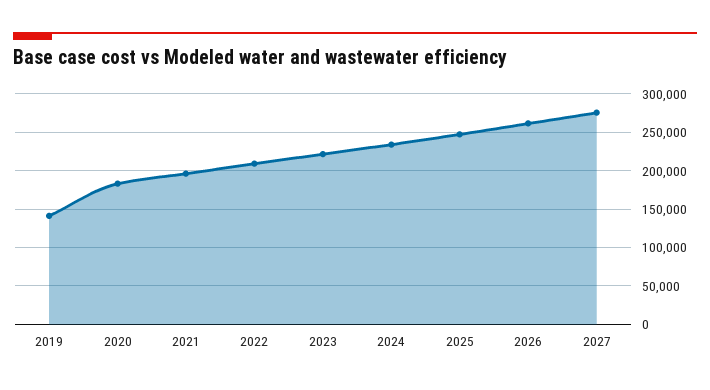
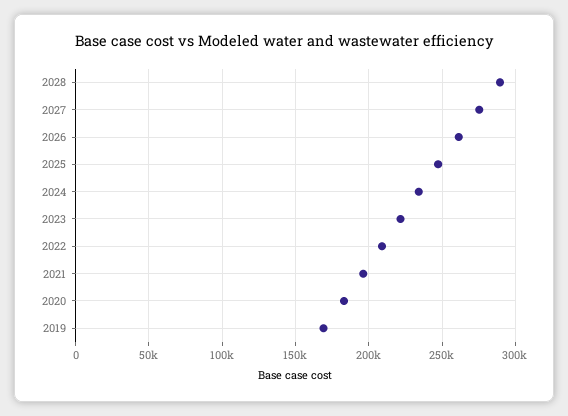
2019: 140000 -> 170000
2028: none -> 290000

